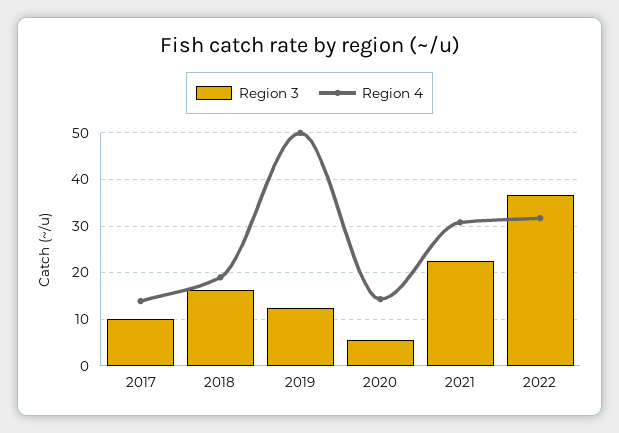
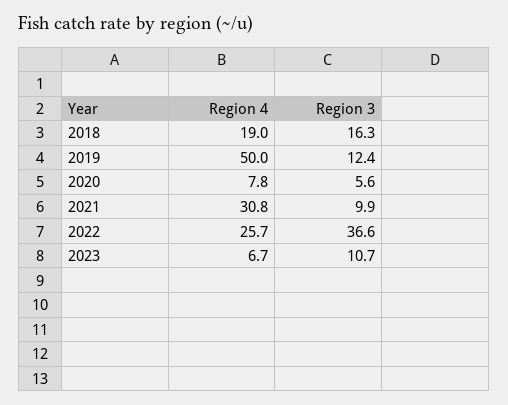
Region 3, 2017: 10 -> none
Region 4, 2017: 14 -> none
Region 4, 2020: 14 -> 7.8
Region 3, 2021: 22 -> 9.9
Region 4, 2022: 32 -> 25.7
Region 4, 2023: none -> 6.7
Region 3, 2023: none -> 10.7

